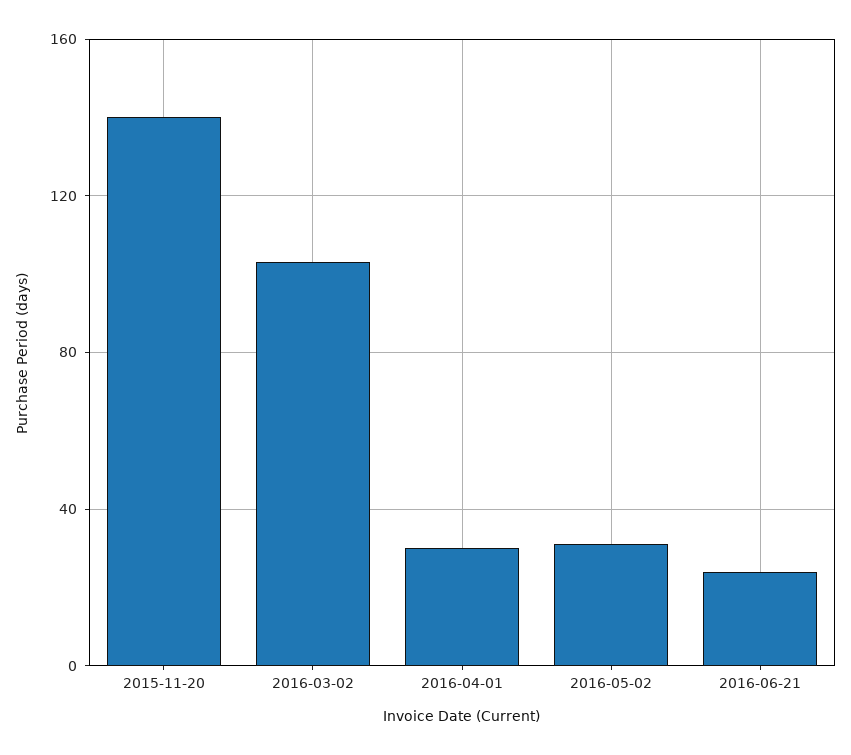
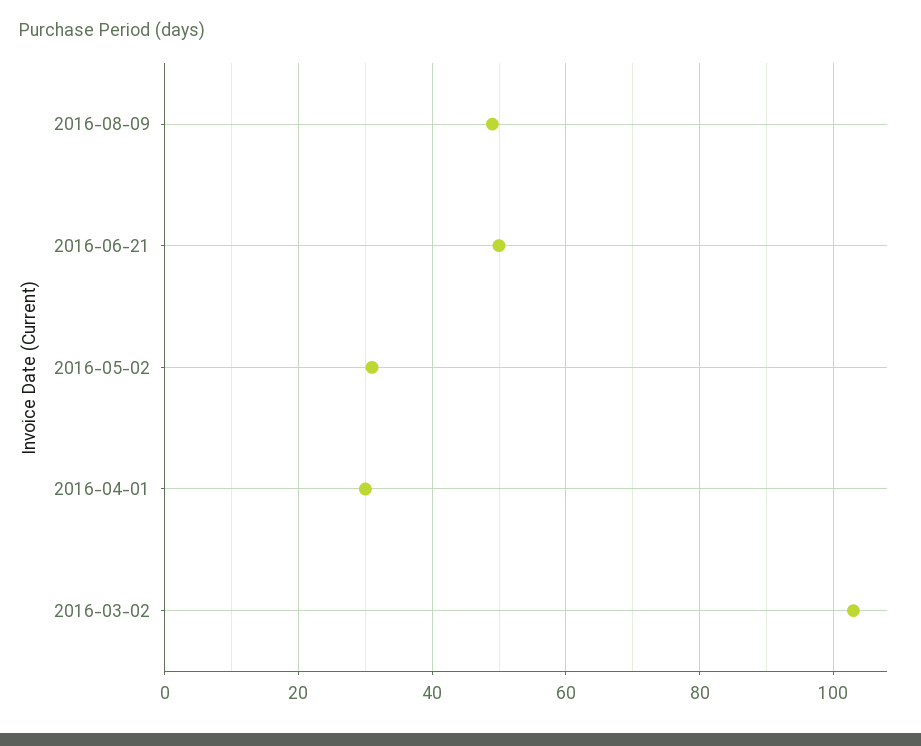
2015-11-20: 140 -> none
2016-06-21: 25 -> 50
2016-08-09: none -> 50

